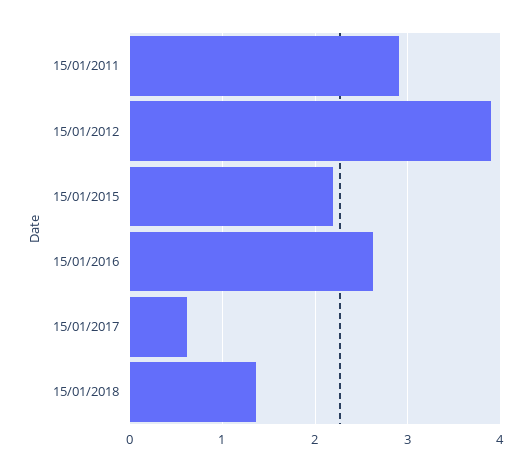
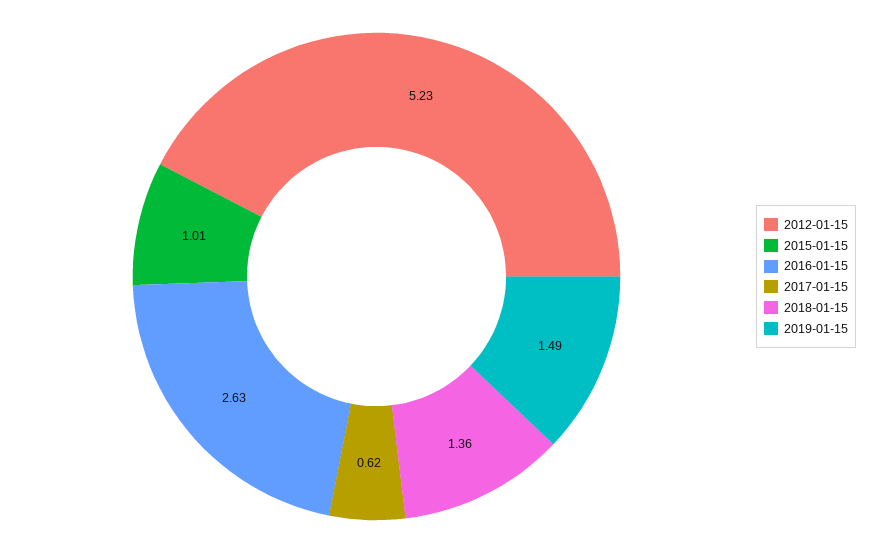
15/01/2011: 2.9 -> none
15/01/2012: 3.9 -> 5.23
15/01/2015: 2.2 -> 1.01
2019-01-15: none -> 1.49

